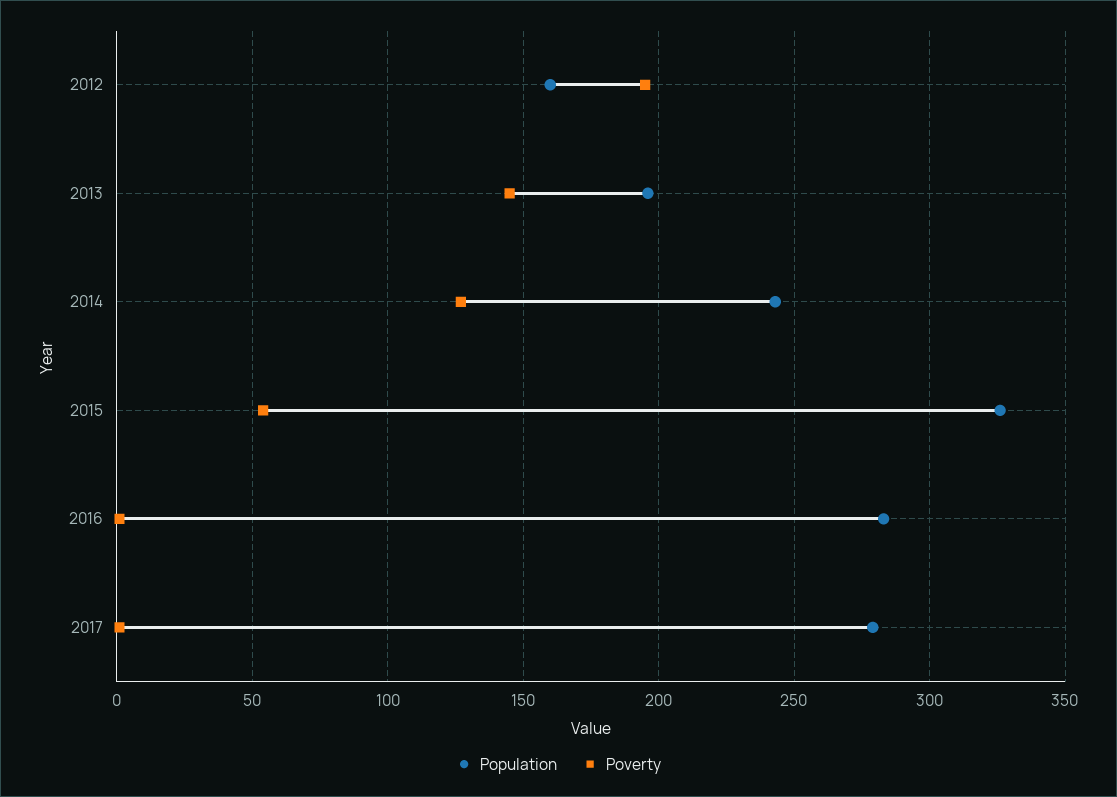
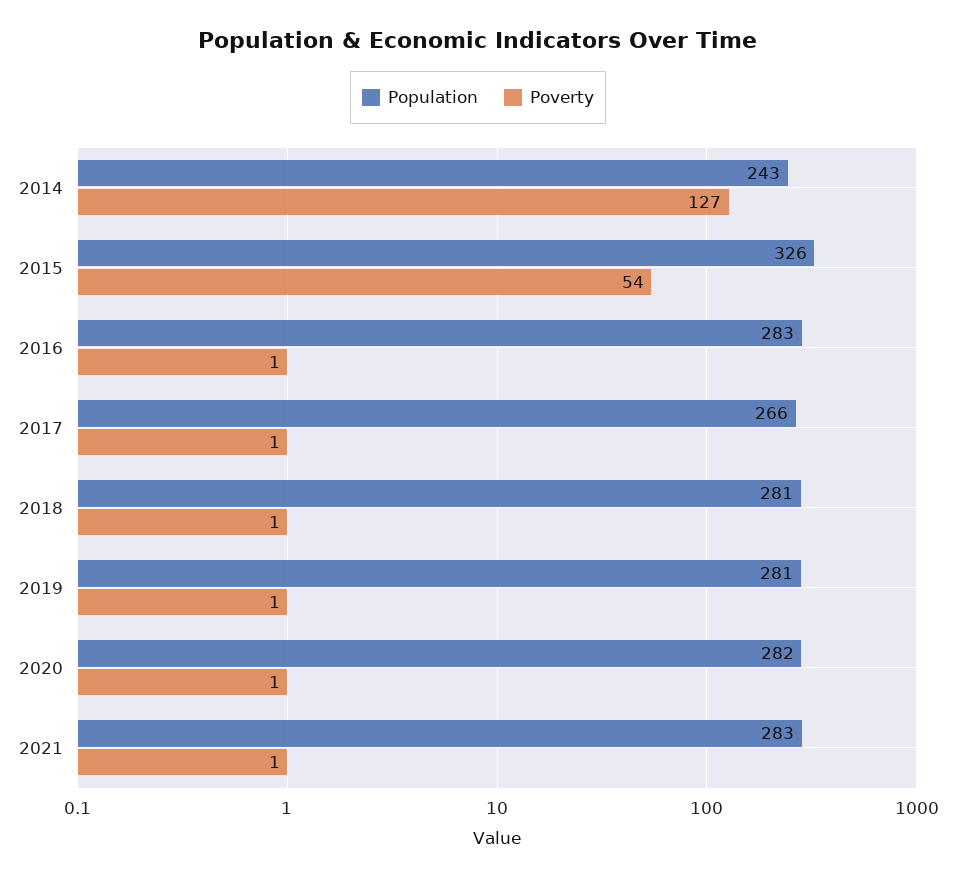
Population, 2012: 160 -> none
Poverty, 2012: 195 -> none
Population, 2013: 195 -> none
Poverty, 2013: 145 -> none
Population, 2017: 280 -> 266
Population, 2018: none -> 281
Poverty, 2018: none -> 1
Population, 2019: none -> 281
Poverty, 2019: none -> 1
Population, 2020: none -> 282
Poverty, 2020: none -> 1
Population, 2021: none -> 283
Poverty, 2021: none -> 1

